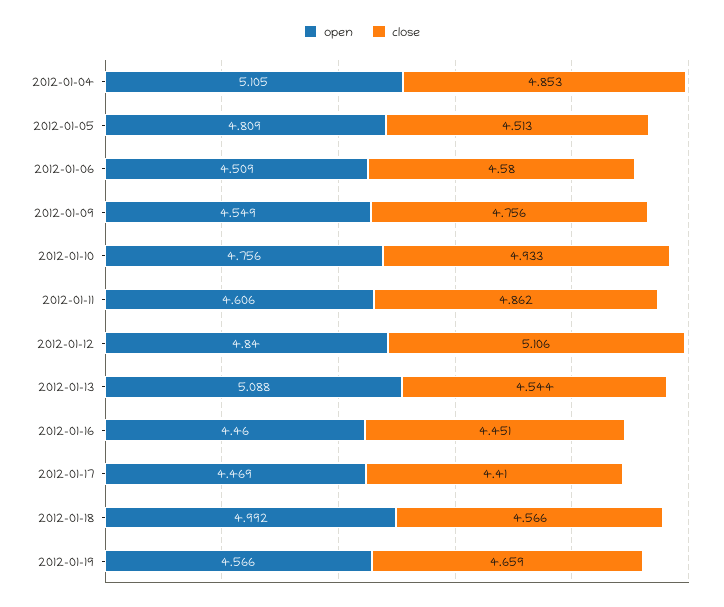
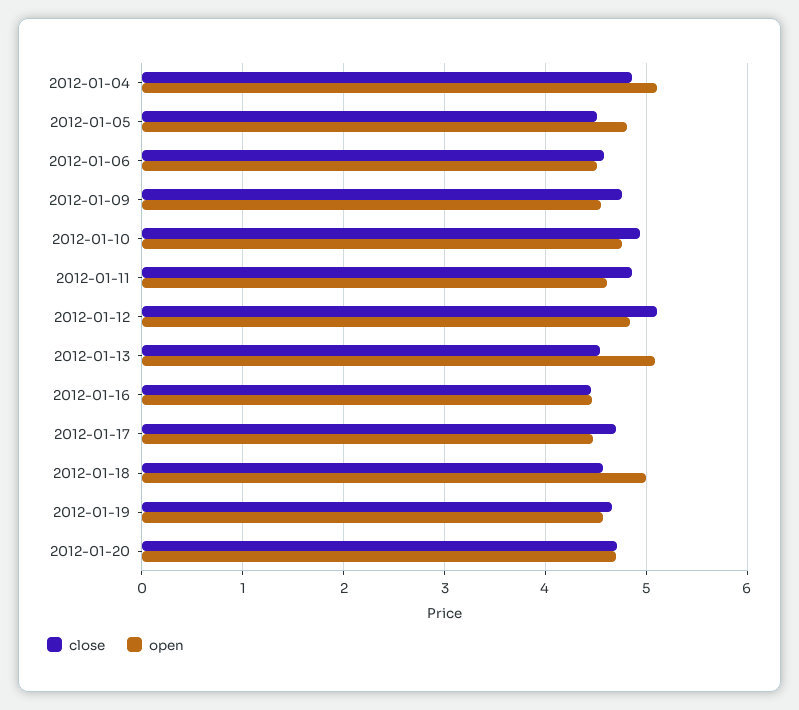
close, 2012-01-17: 4.41 -> 4.7
close, 2012-01-20: none -> 4.7
open, 2012-01-20: none -> 4.7

